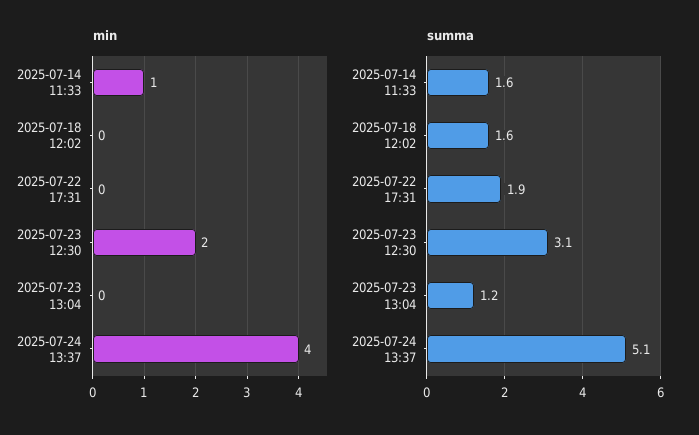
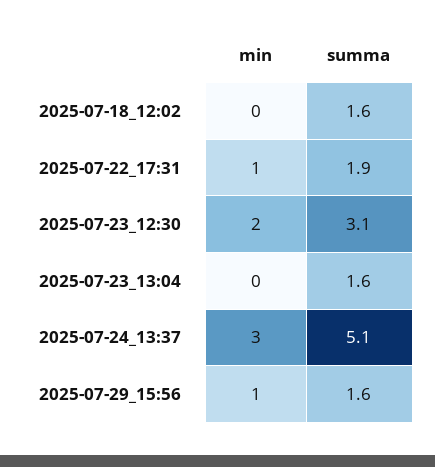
min, 2025-07-14 11:33: 1 -> none
min, 2025-07-22 17:31: 0 -> 1
min, 2025-07-24 13:37: 4 -> 3
summa, 2025-07-14 11:33: 1.6 -> none
summa, 2025-07-23 13:04: 1.2 -> 1.6
min, 2025-07-29_15:56: none -> 1
summa, 2025-07-29_15:56: none -> 1.6

